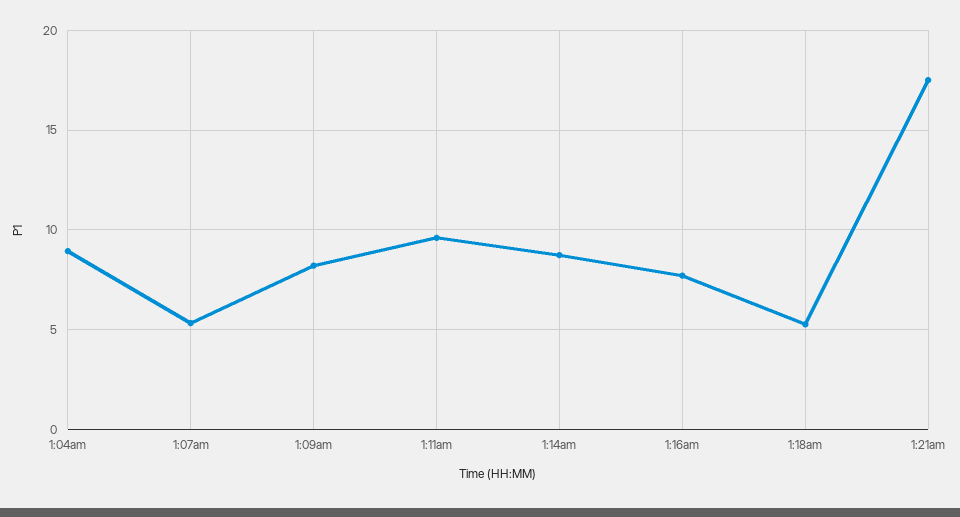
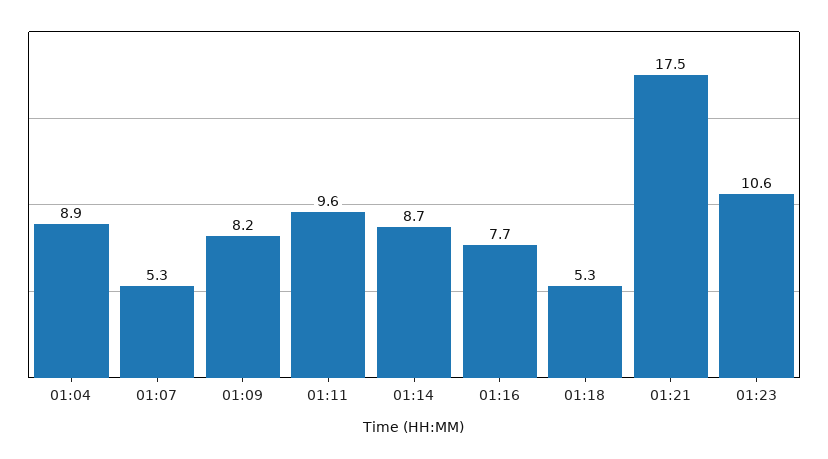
01:23: none -> 10.6

